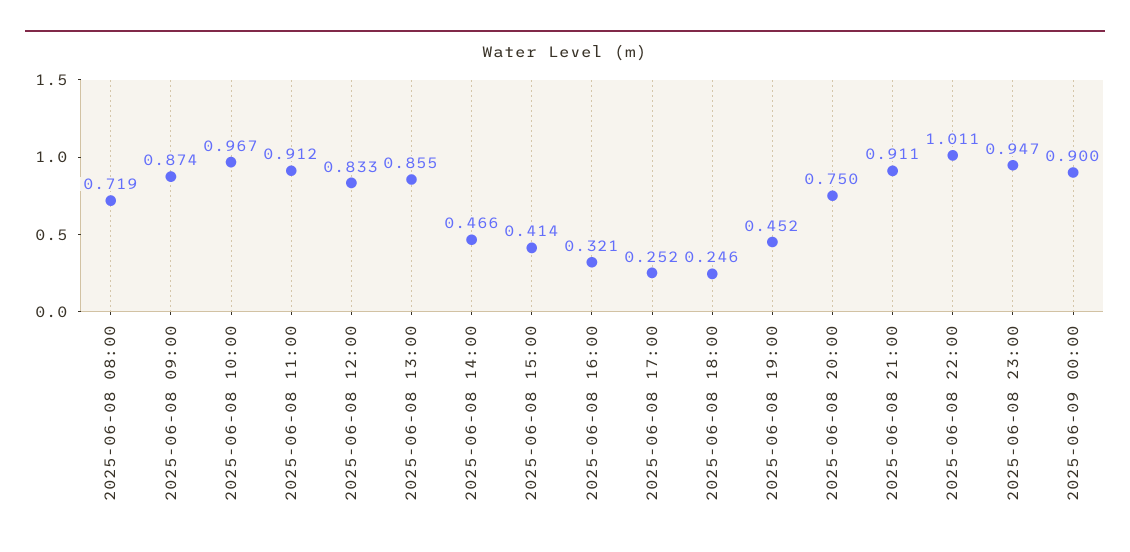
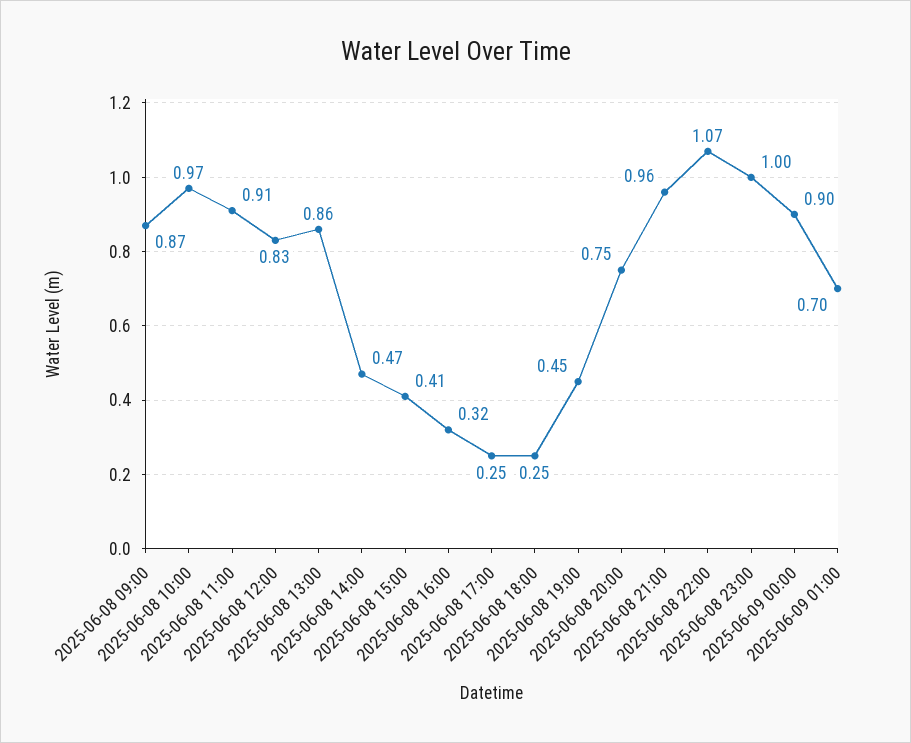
2025-06-08 08:00: 0.719 -> none
2025-06-08 21:00: 0.911 -> 0.96
2025-06-08 22:00: 1.011 -> 1.07
2025-06-08 23:00: 0.947 -> 1
2025-06-09 01:00: none -> 0.7

